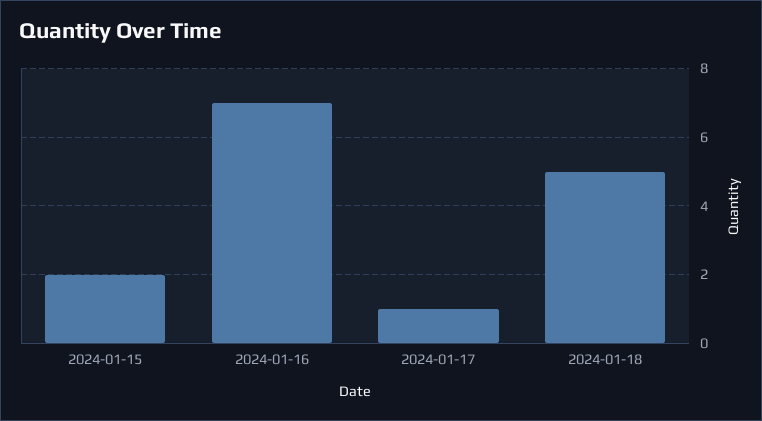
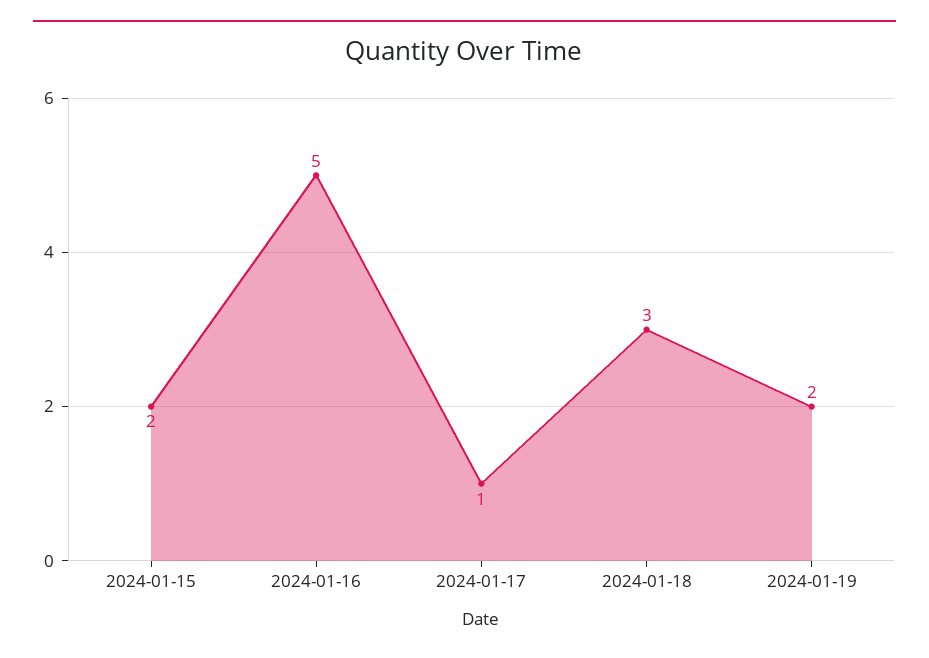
2024-01-16: 7 -> 5
2024-01-18: 5 -> 3
2024-01-19: none -> 2

